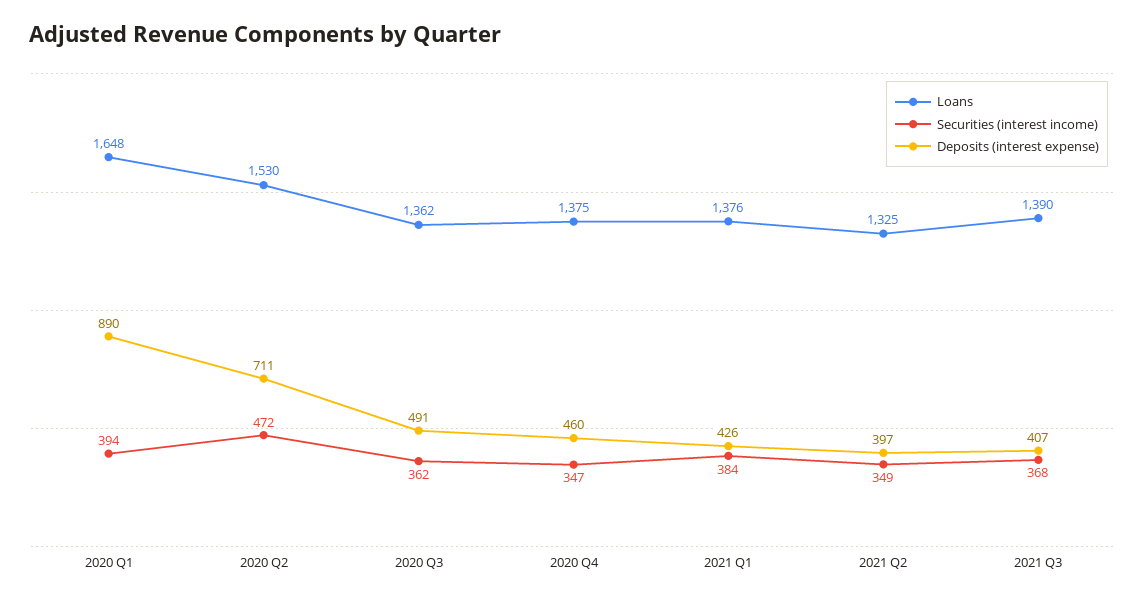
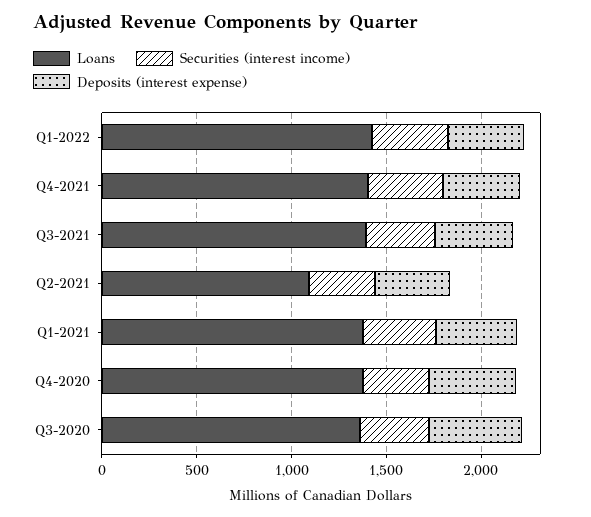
Loans, 2020 Q1: 1648 -> none
Securities (interest income), 2020 Q1: 394 -> none
Deposits (interest expense), 2020 Q1: 890 -> none
Loans, 2020 Q2: 1530 -> none
Securities (interest income), 2020 Q2: 472 -> none
Deposits (interest expense), 2020 Q2: 711 -> none
Loans, 2021 Q2: 1325 -> 1100
Loans, Q1-2022: none -> 1400
Securities (interest income), Q1-2022: none -> 400
Deposits (interest expense), Q1-2022: none -> 400
Loans, Q4-2021: none -> 1400
Securities (interest income), Q4-2021: none -> 400
Deposits (interest expense), Q4-2021: none -> 400

